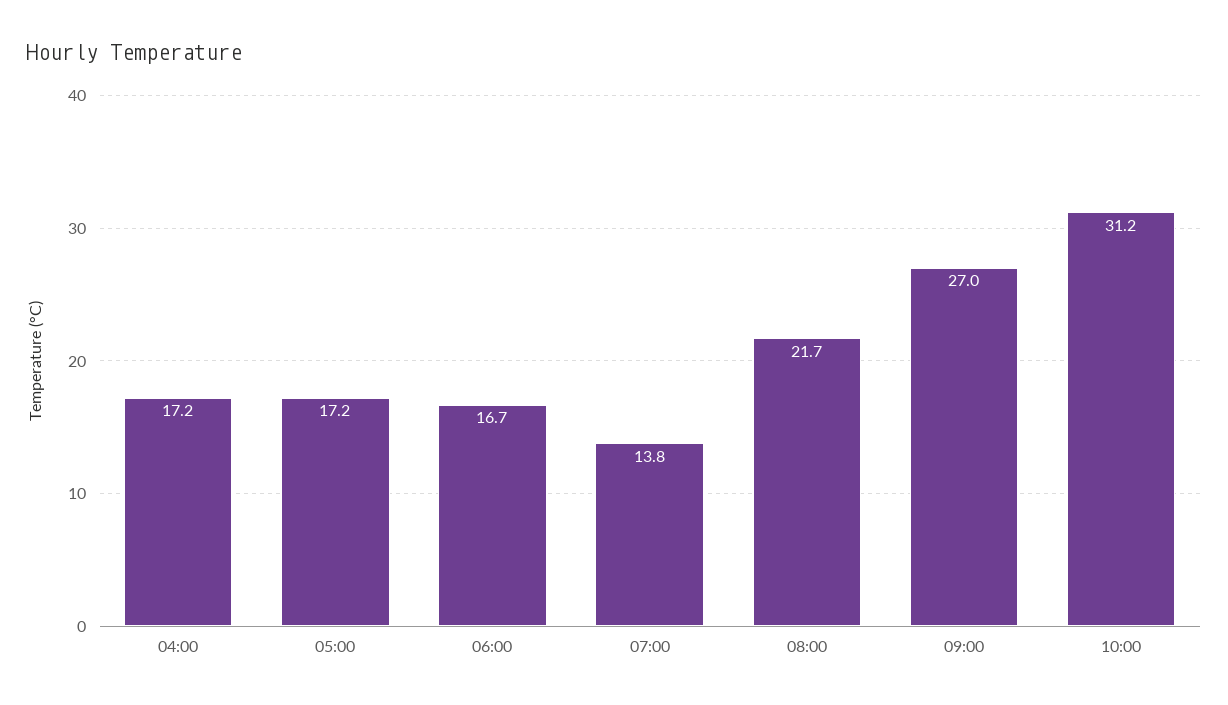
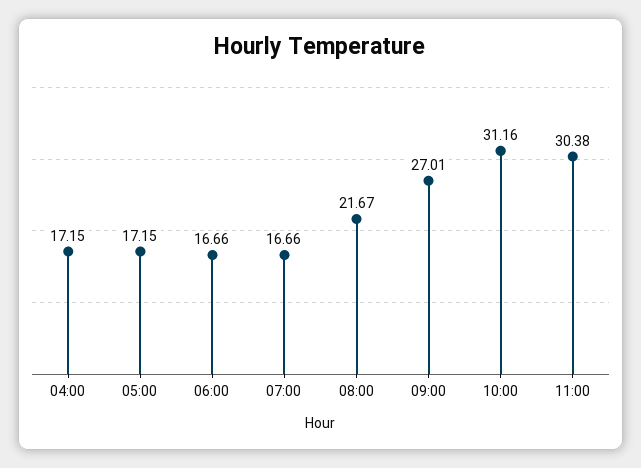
07:00: 13.8 -> 16.66
11:00: none -> 30.38

